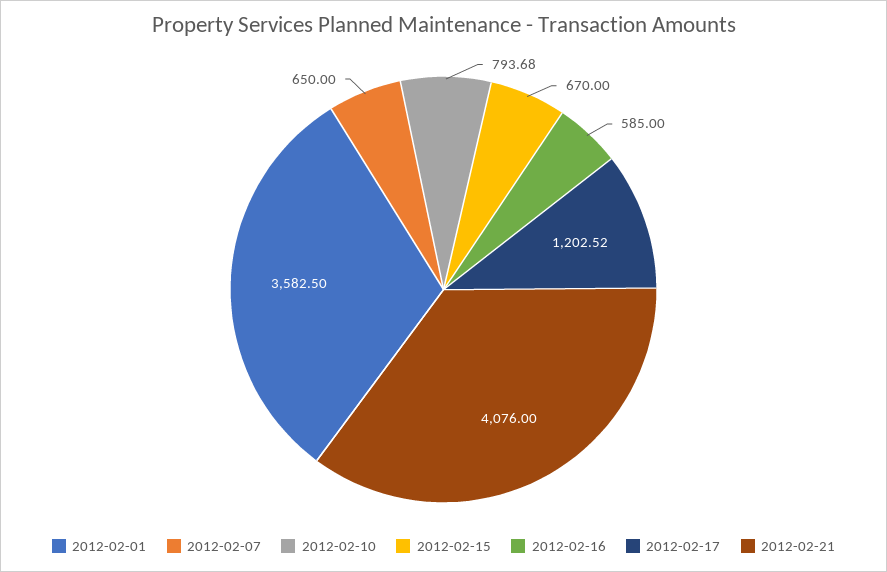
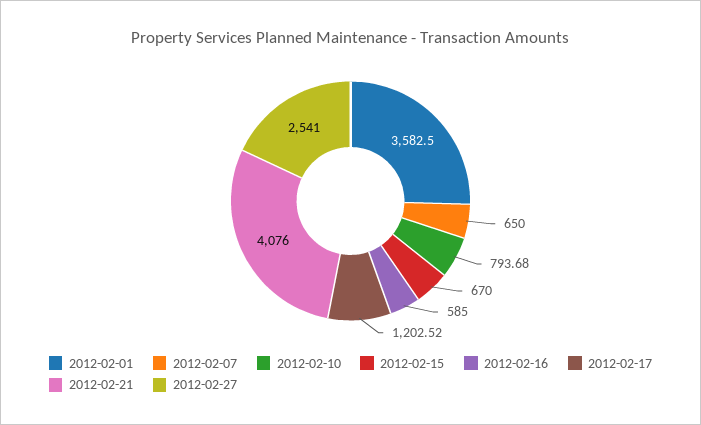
2012-02-27: none -> 2541

